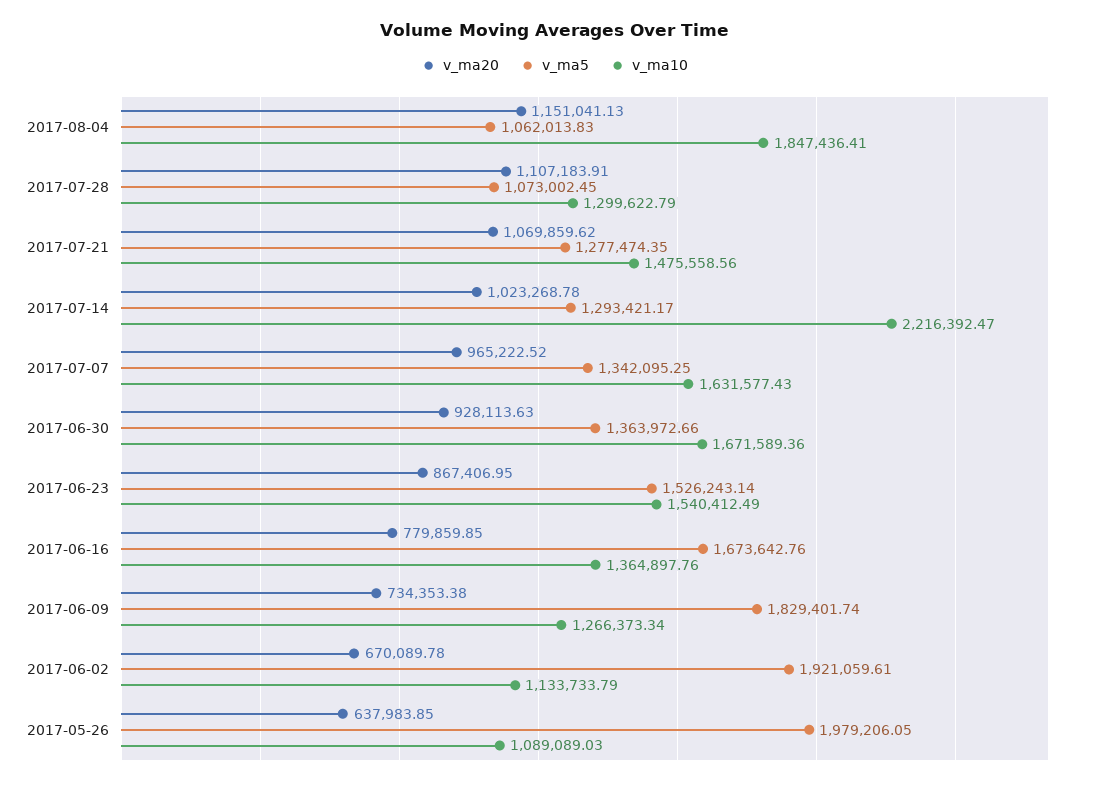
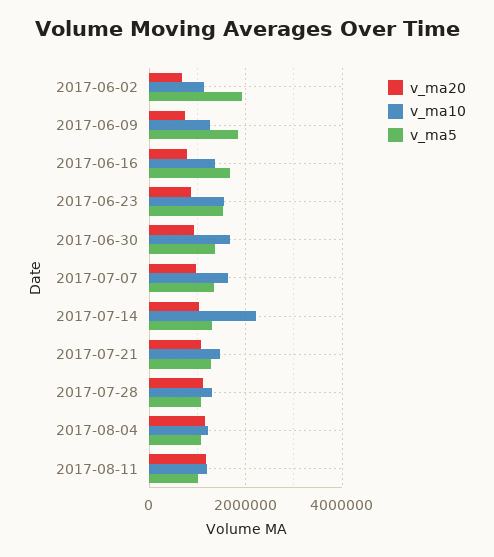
v_ma10, 2017-08-04: 1847436.41 -> 1200000
v_ma20, 2017-05-26: 637983.85 -> none
v_ma5, 2017-05-26: 1979206.05 -> none
v_ma10, 2017-05-26: 1089089.03 -> none
v_ma20, 2017-08-11: none -> 1200000
v_ma10, 2017-08-11: none -> 1200000
v_ma5, 2017-08-11: none -> 1000000

